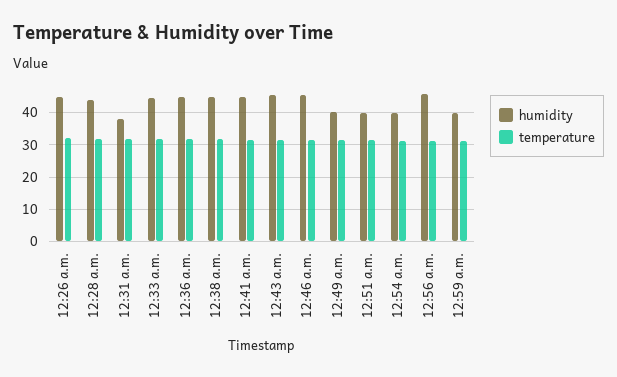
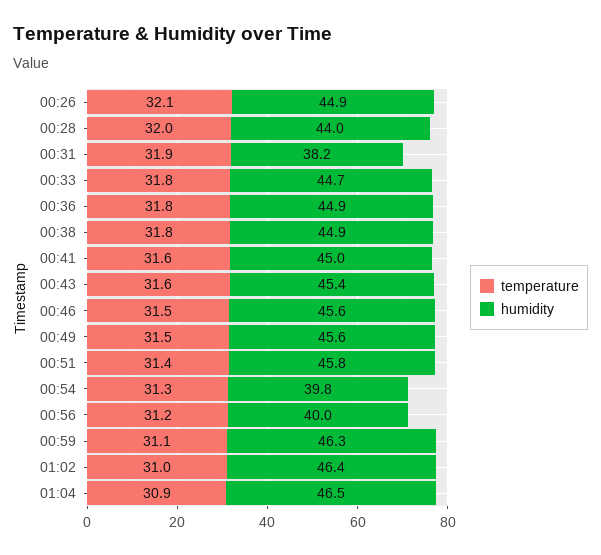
humidity, 12:49 a.m.: 40 -> 45.6
humidity, 12:51 a.m.: 40 -> 45.8
humidity, 12:56 a.m.: 46 -> 40
humidity, 12:59 a.m.: 40 -> 46.3
temperature, 01:02: none -> 31
humidity, 01:02: none -> 46.4
temperature, 01:04: none -> 30.9
humidity, 01:04: none -> 46.5

